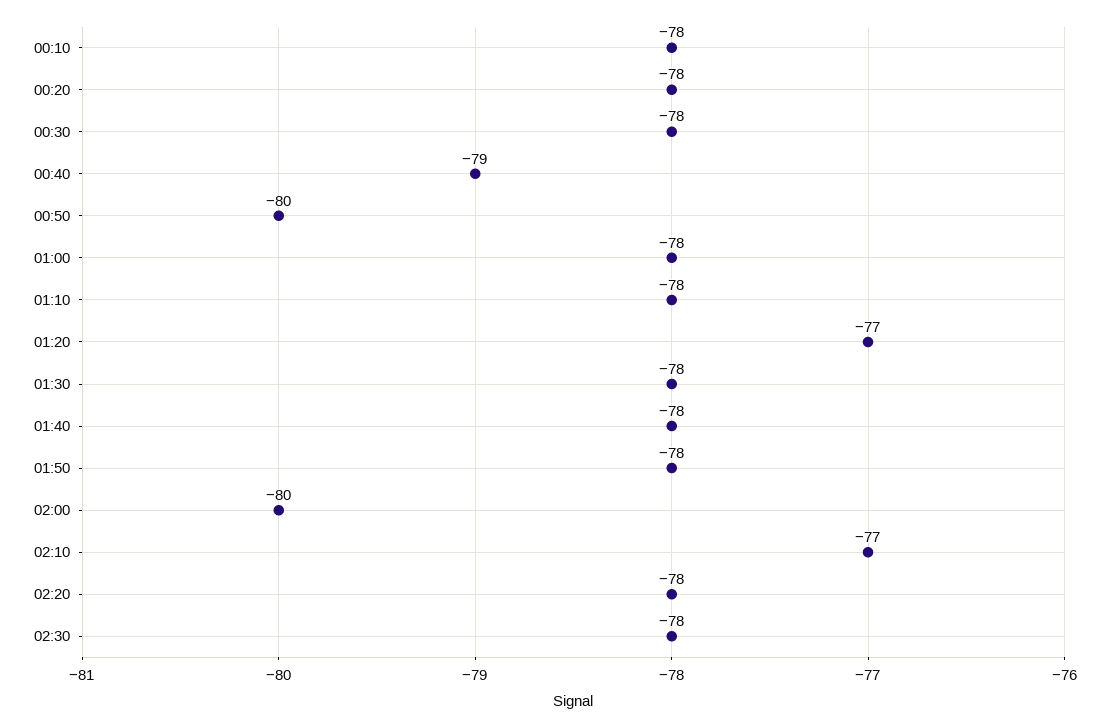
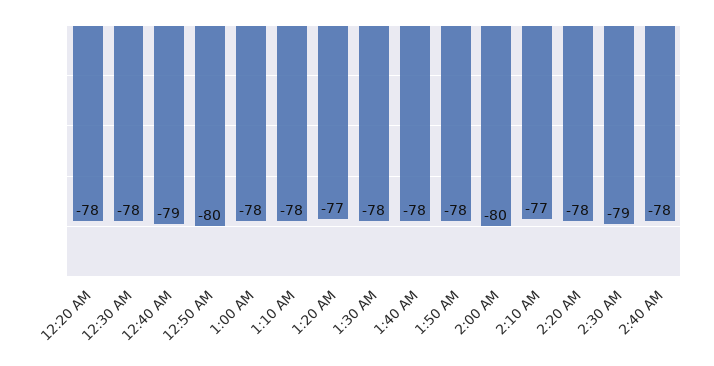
00:10: -78 -> none
02:30: -78 -> -79
2:40 AM: none -> -78

